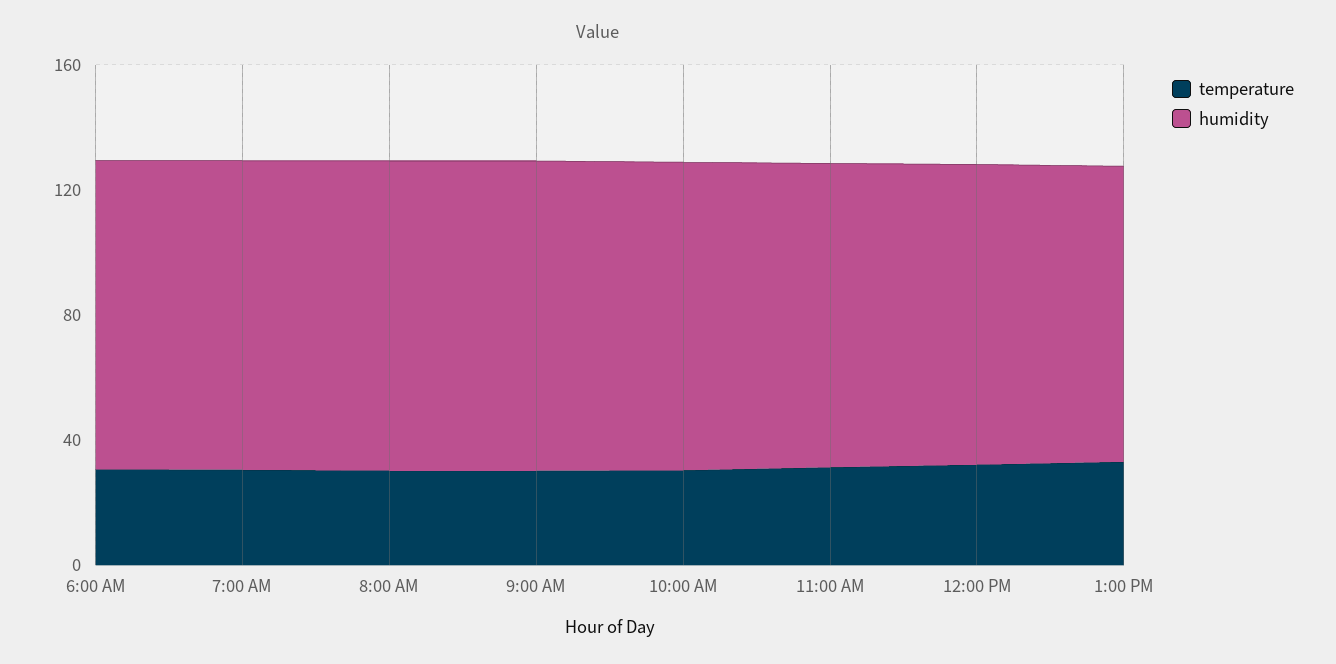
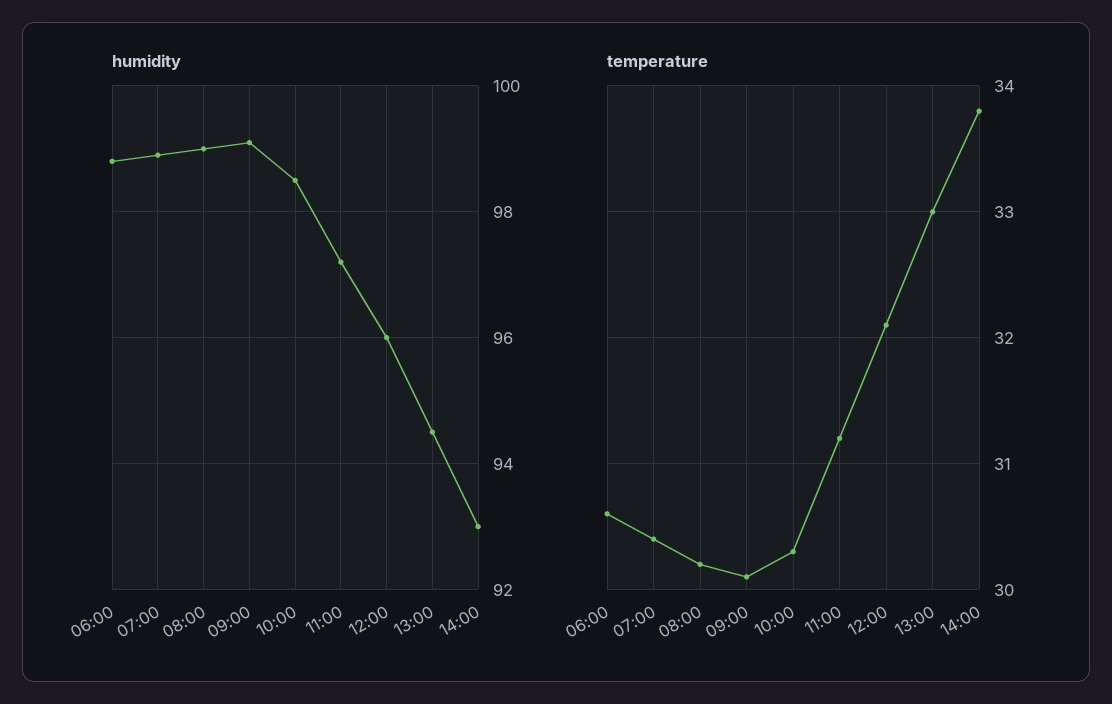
humidity, 14:00: none -> 93
temperature, 14:00: none -> 33.8

